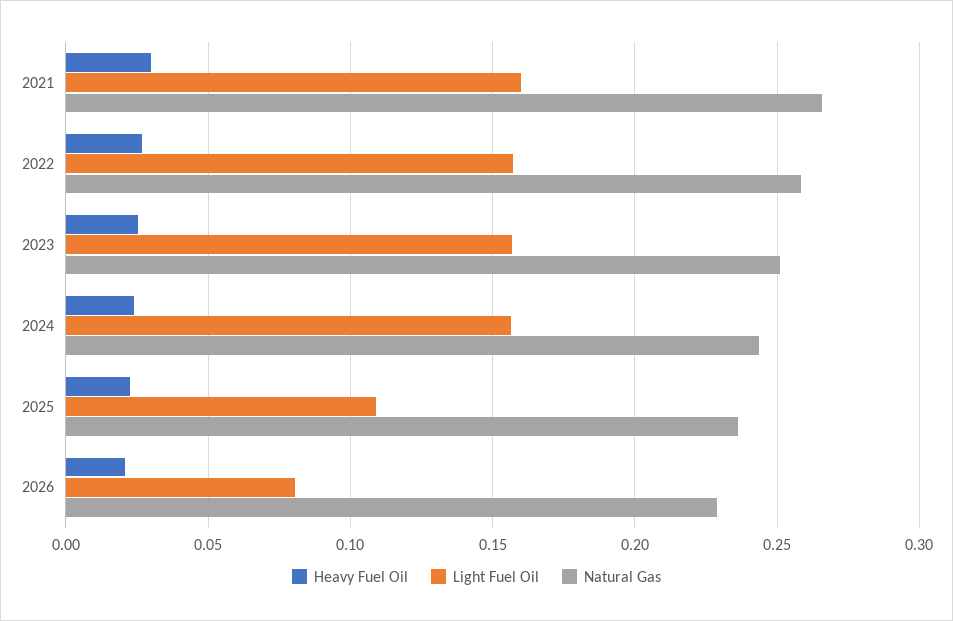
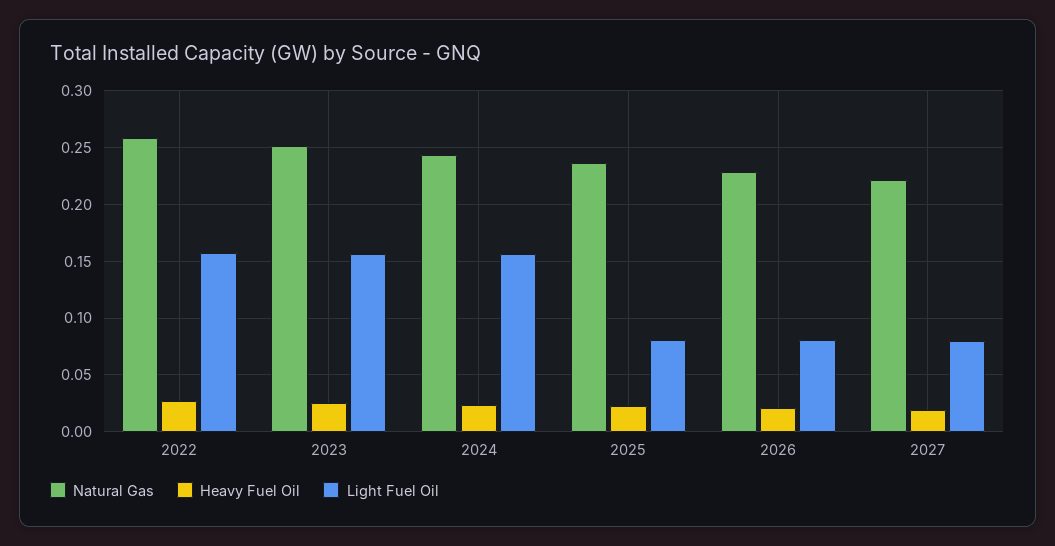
Heavy Fuel Oil, 2021: 0.03 -> none
Light Fuel Oil, 2021: 0.16 -> none
Natural Gas, 2021: 0.265 -> none
Light Fuel Oil, 2025: 0.11 -> 0.08
Natural Gas, 2027: none -> 0.22
Heavy Fuel Oil, 2027: none -> 0.02
Light Fuel Oil, 2027: none -> 0.08

